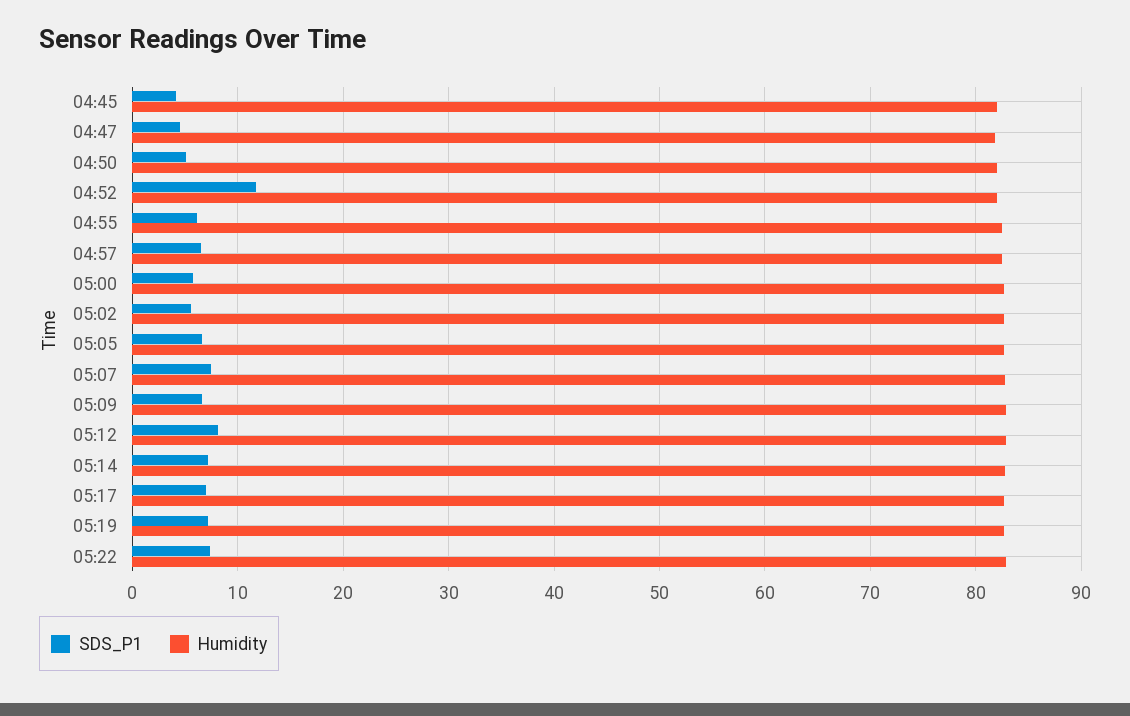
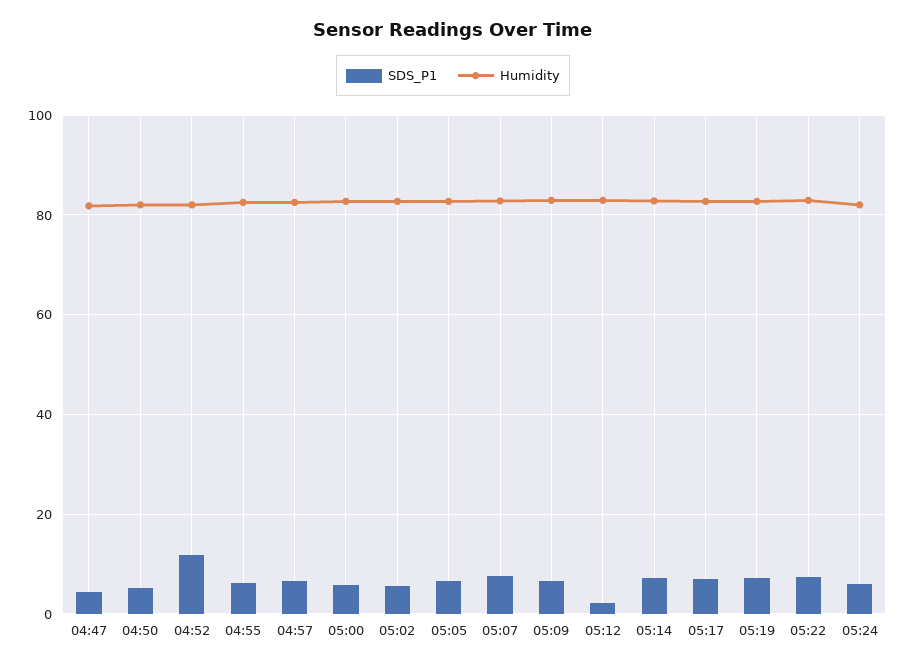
SDS_P1, 04:45: 4 -> none
Humidity, 04:45: 82 -> none
SDS_P1, 05:12: 8 -> 2
SDS_P1, 05:24: none -> 6
Humidity, 05:24: none -> 82

